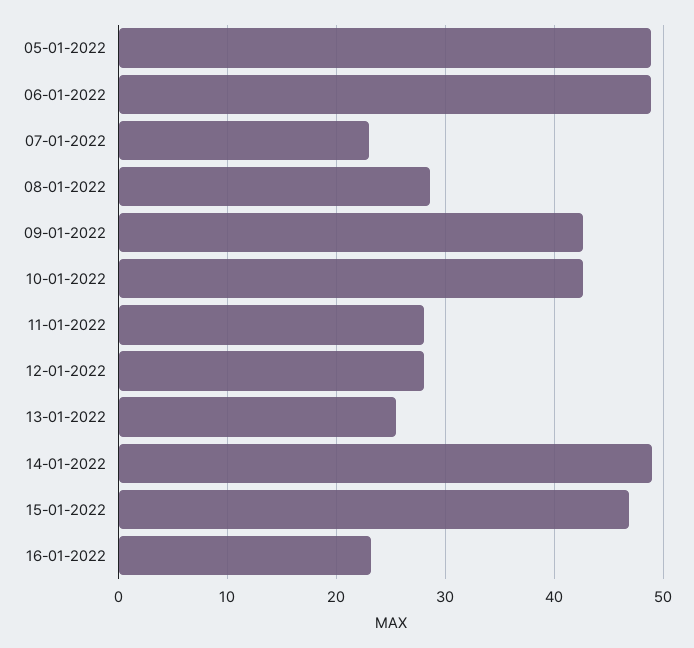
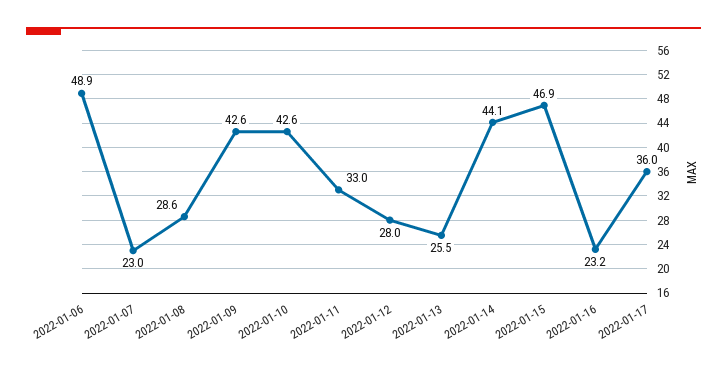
05-01-2022: 49 -> none
11-01-2022: 28 -> 33
14-01-2022: 49 -> 44.1
2022-01-17: none -> 36

